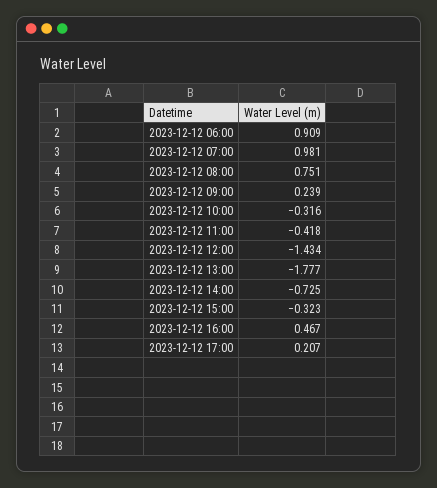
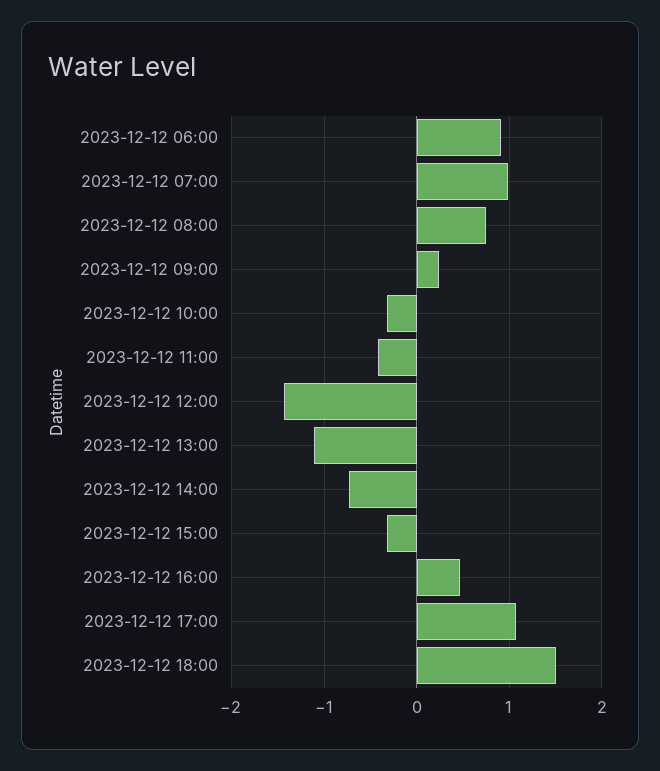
2023-12-12 13:00: -1.777 -> -1.1
2023-12-12 17:00: 0.207 -> 1.1
2023-12-12 18:00: none -> 1.5

